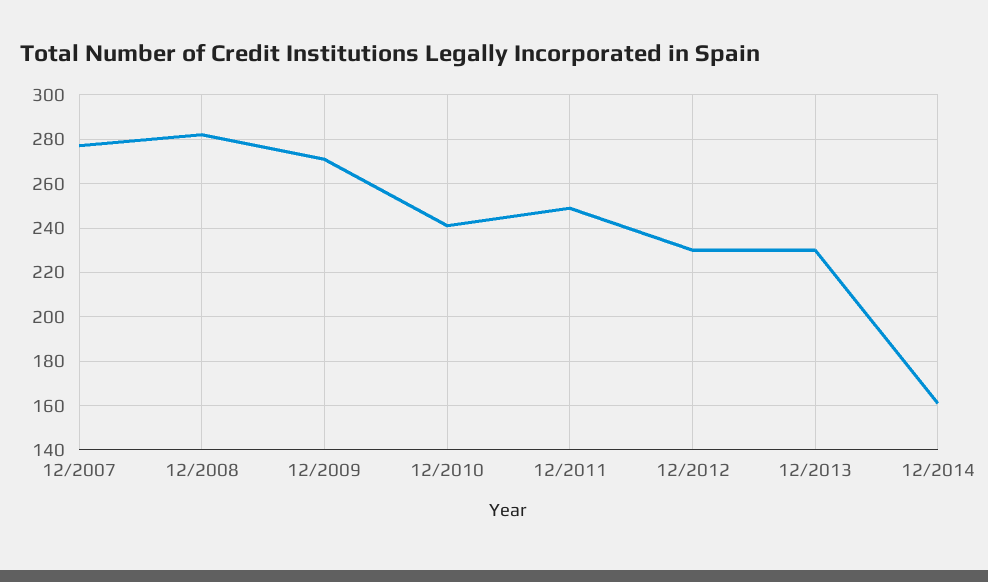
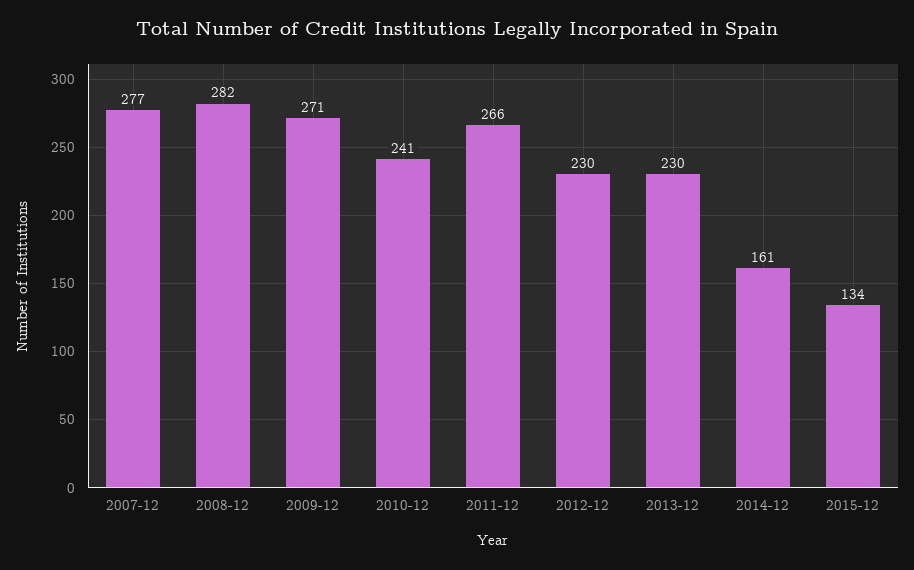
12/2011: 250 -> 266
2015-12: none -> 134

